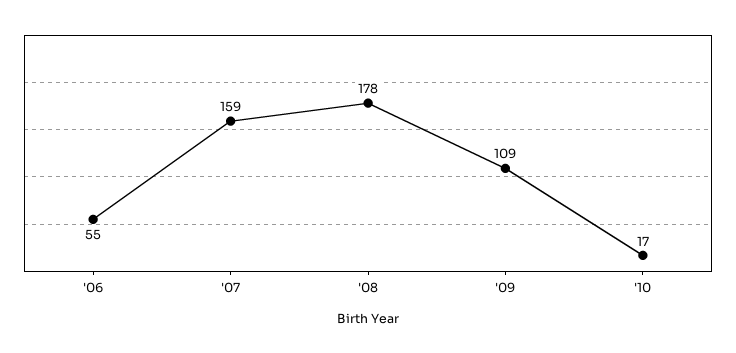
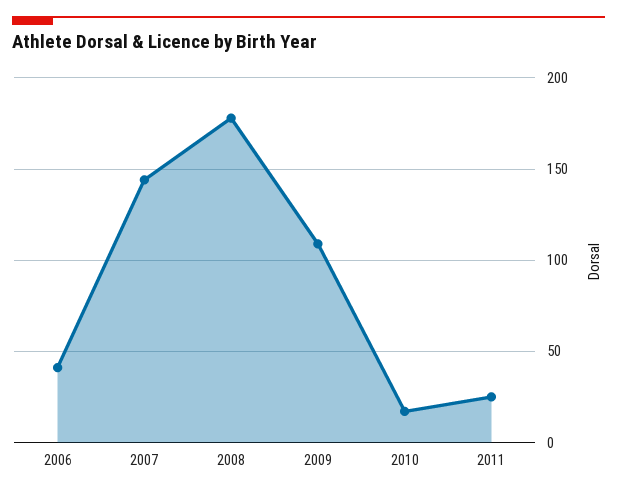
'06: 55 -> 40
'07: 159 -> 145
2011: none -> 25

